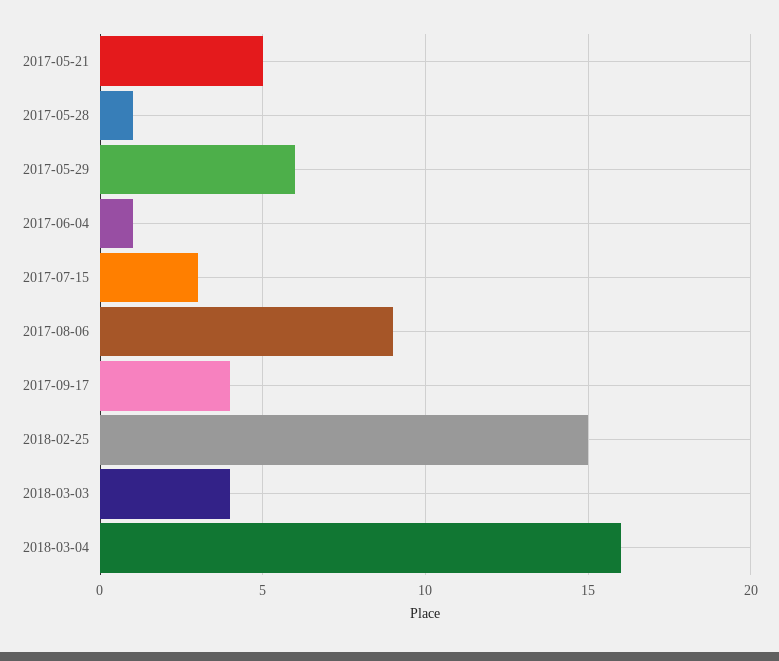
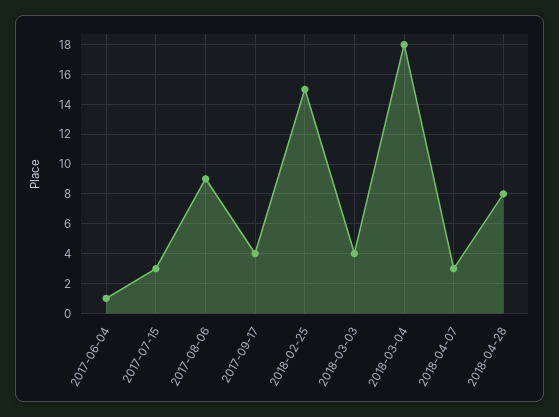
2017-05-21: 5 -> none
2017-05-28: 1 -> none
2017-05-29: 6 -> none
2018-03-04: 16 -> 18
2018-04-07: none -> 3
2018-04-28: none -> 8

